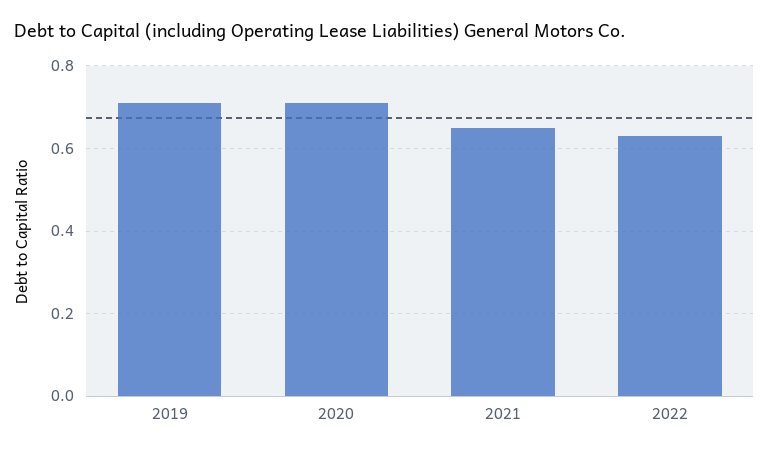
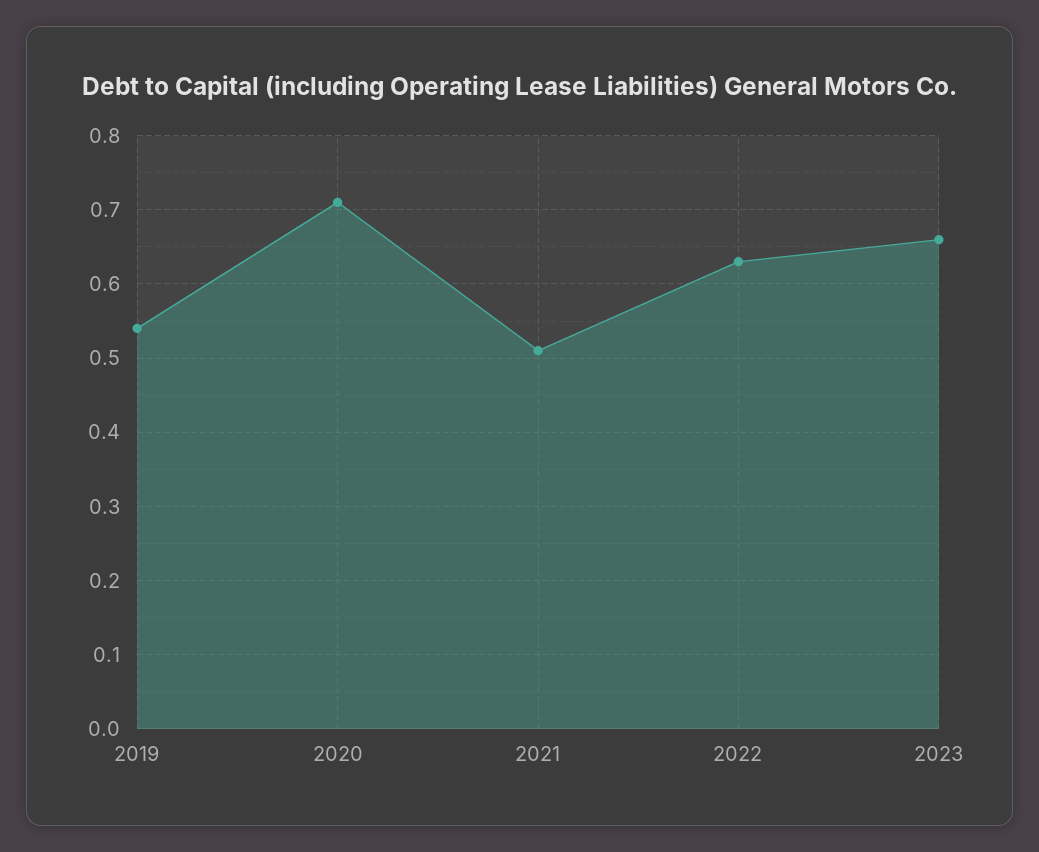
2019: 0.7 -> 0.54
2021: 0.65 -> 0.51
2023: none -> 0.66

